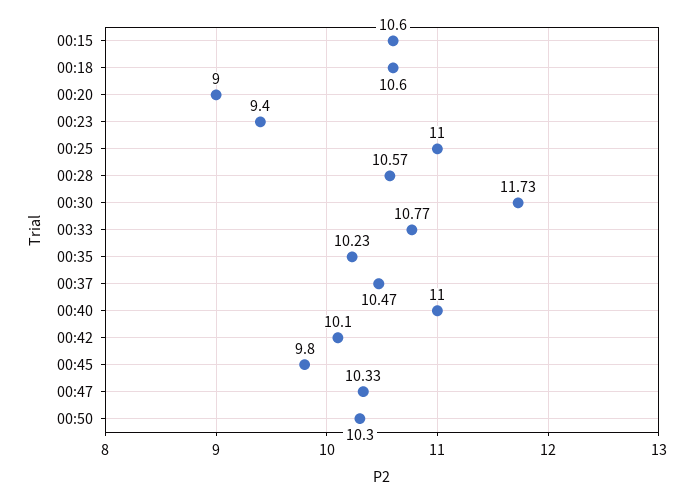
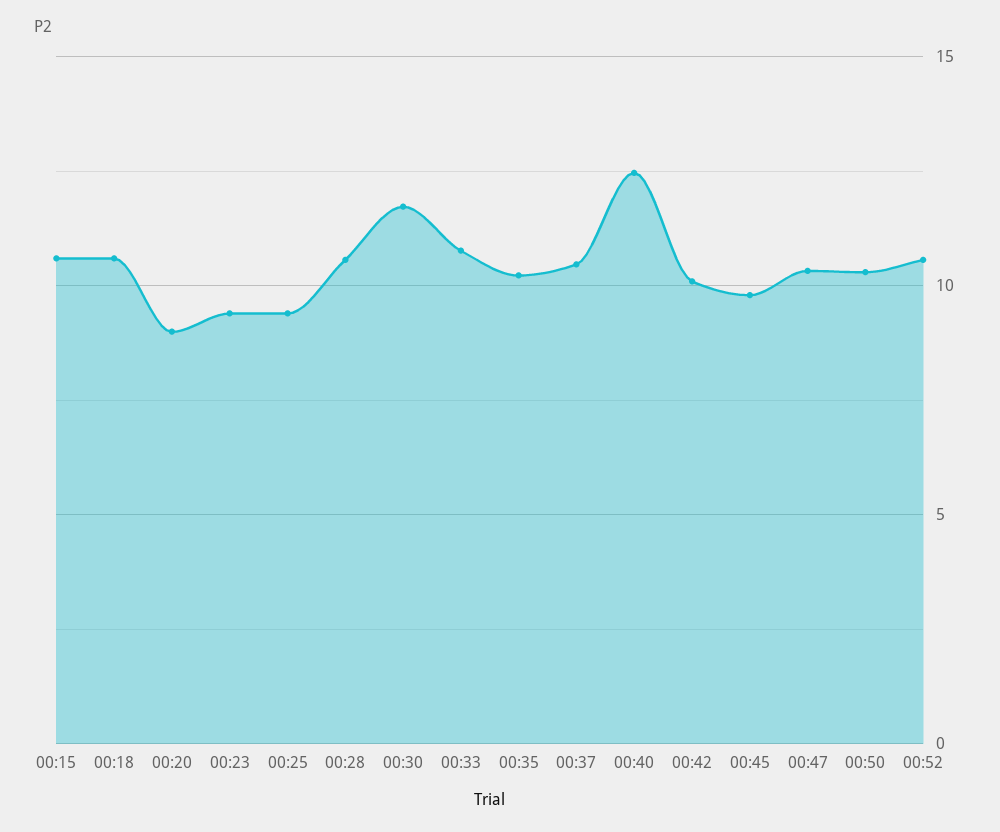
00:25: 11 -> 9.5
00:40: 11 -> 12.5
00:52: none -> 10.5

